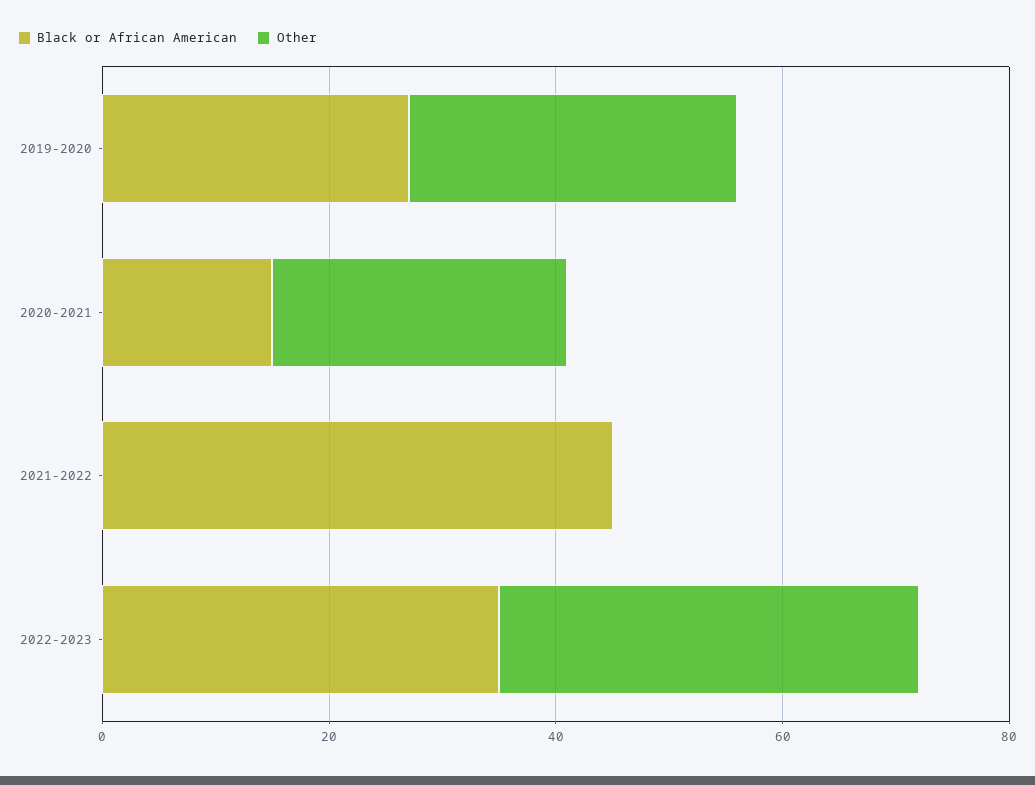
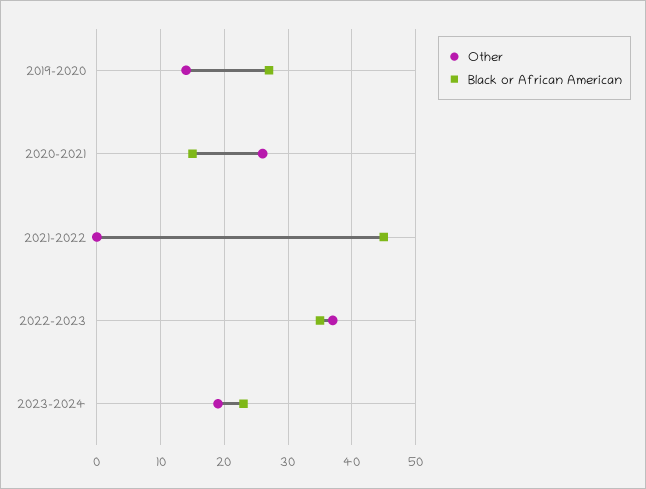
Other, 2019-2020: 30 -> 14
Other, 2023-2024: none -> 19
Black or African American, 2023-2024: none -> 23

